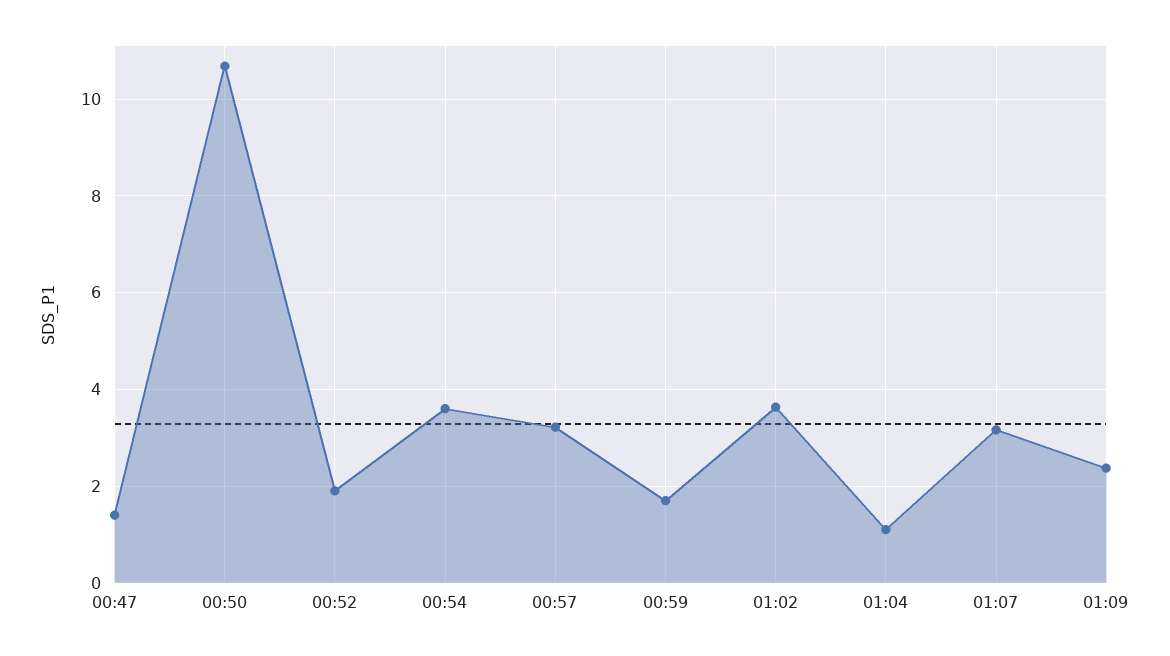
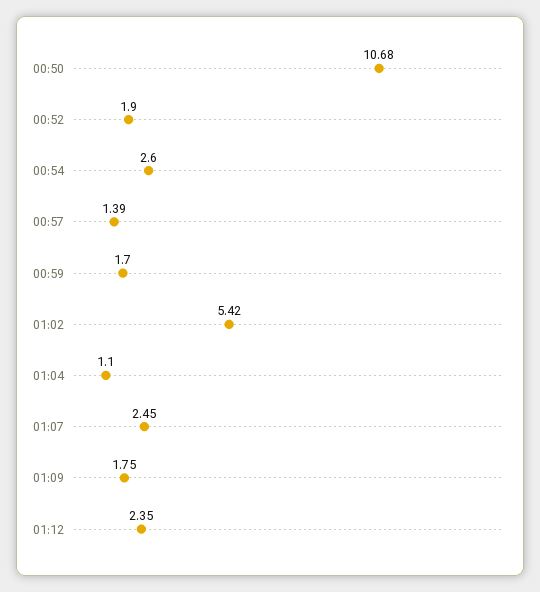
00:47: 1.4 -> none
00:54: 3.6 -> 2.6
00:57: 3.2 -> 1.39
01:02: 3.6 -> 5.42
01:07: 3.2 -> 2.45
01:09: 2.4 -> 1.75
01:12: none -> 2.35

